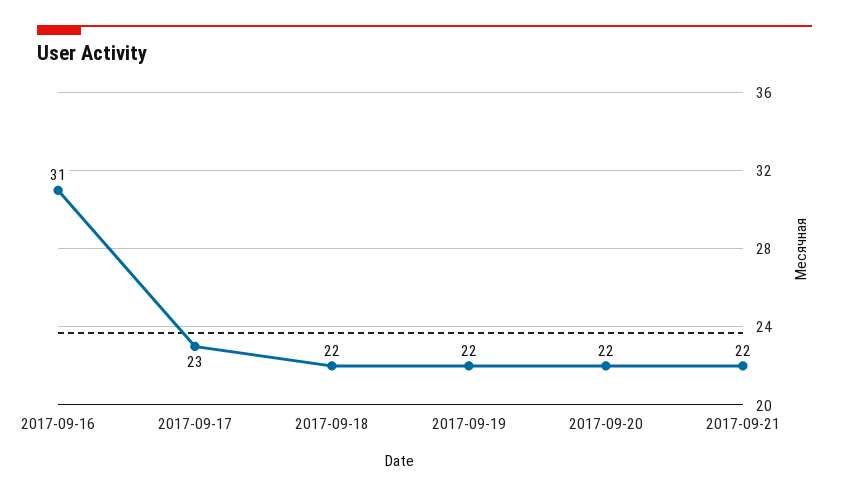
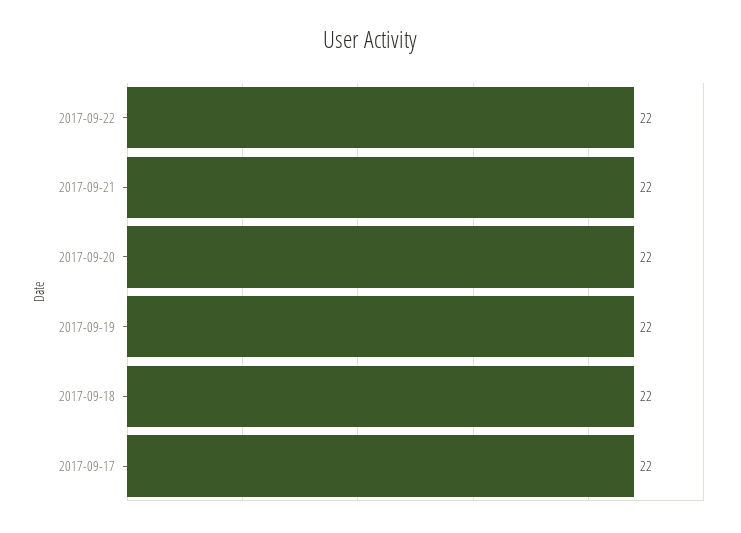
2017-09-16: 31 -> none
2017-09-17: 23 -> 22
2017-09-22: none -> 22

